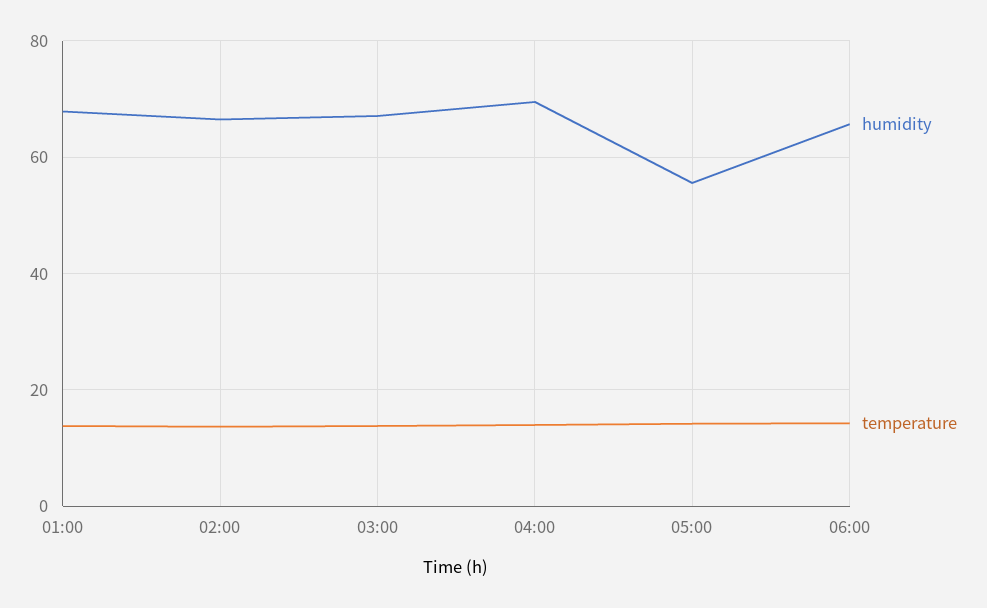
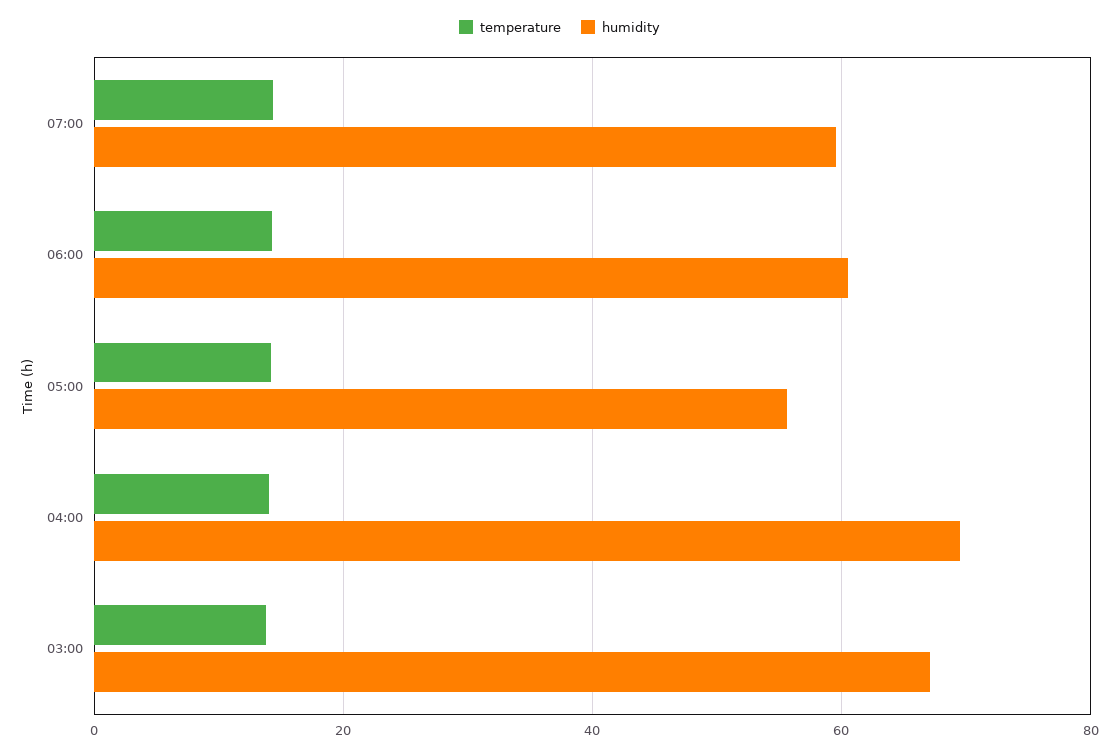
humidity, 01:00: 68 -> none
temperature, 01:00: 14 -> none
humidity, 02:00: 66 -> none
temperature, 02:00: 14 -> none
humidity, 06:00: 66 -> 60
temperature, 07:00: none -> 14
humidity, 07:00: none -> 60

